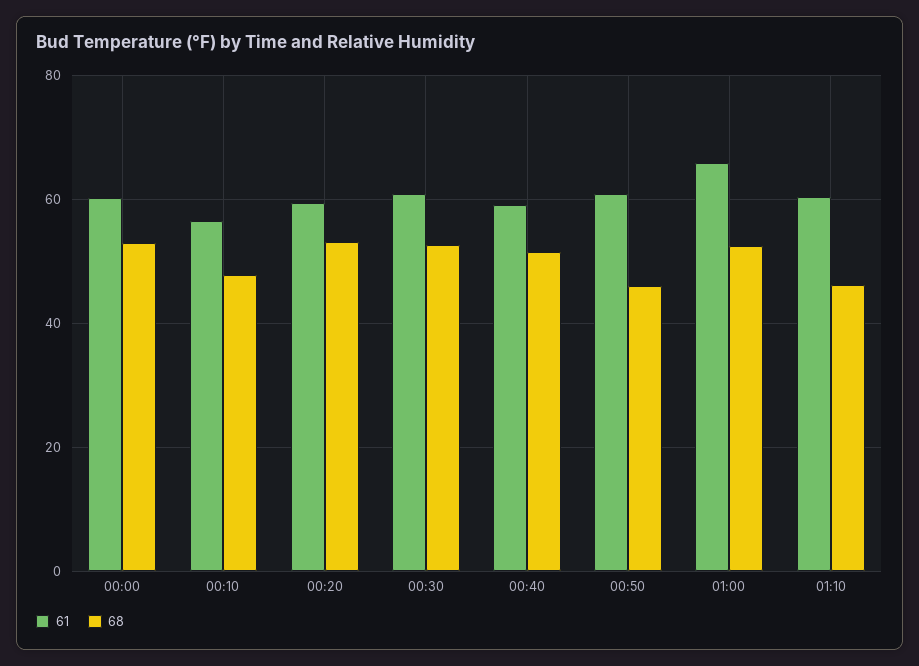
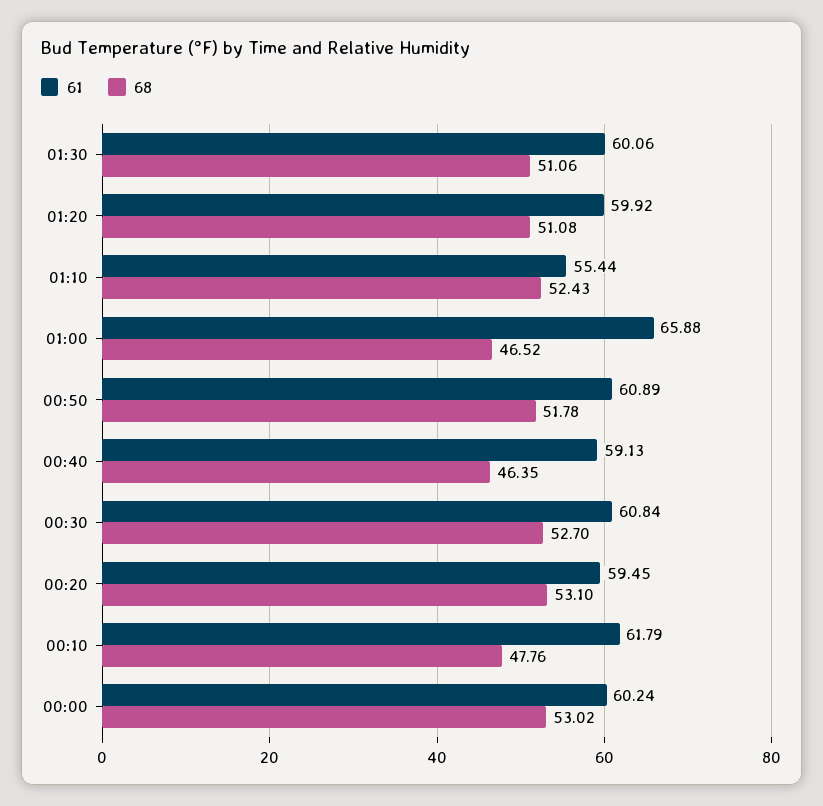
61, 00:10: 56 -> 61.79
68, 00:40: 52 -> 46.35
68, 00:50: 46 -> 51.78
68, 01:00: 52 -> 46.52
61, 01:10: 60 -> 55.44
68, 01:10: 46 -> 52.43
61, 01:30: none -> 60.06
68, 01:30: none -> 51.06
61, 01:20: none -> 59.92
68, 01:20: none -> 51.08

